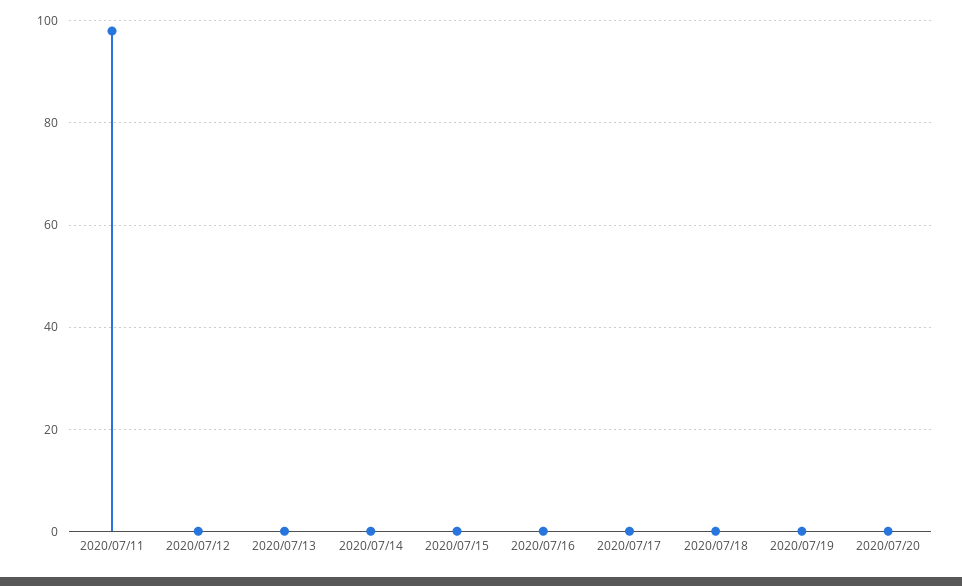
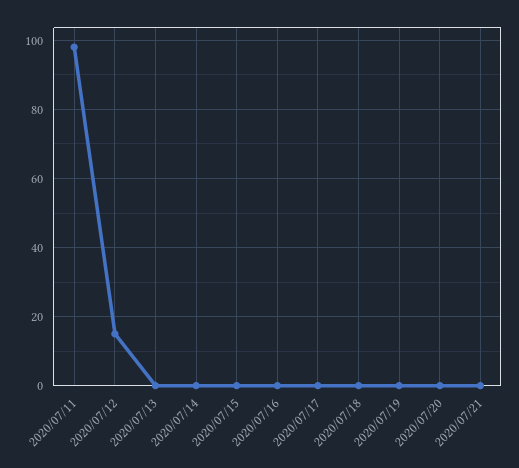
2020/07/12: 0 -> 15
2020/07/21: none -> 0

